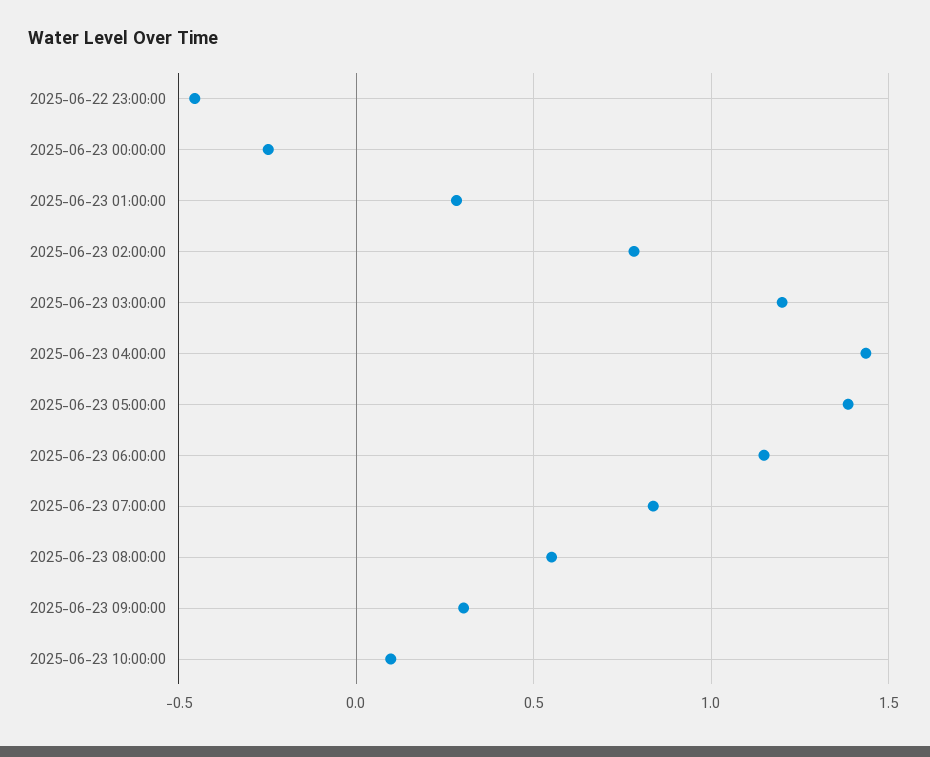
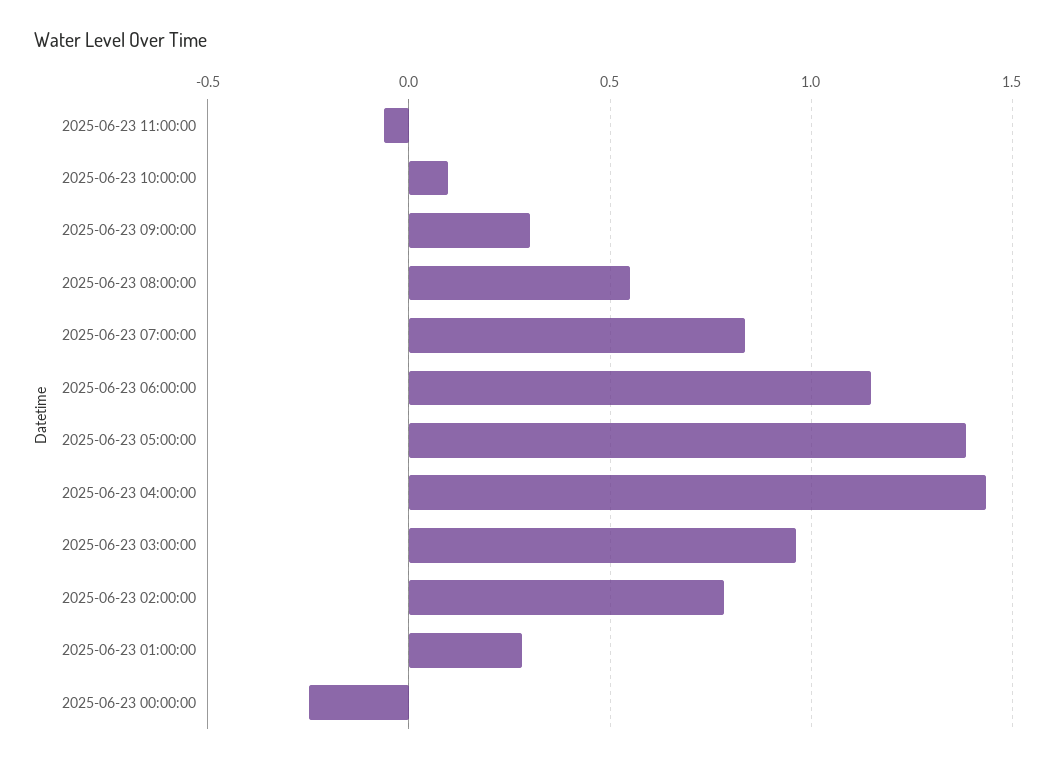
2025-06-22 23:00:00: -0.45 -> none
2025-06-23 03:00:00: 1.2 -> 0.95
2025-06-23 11:00:00: none -> -0.05

